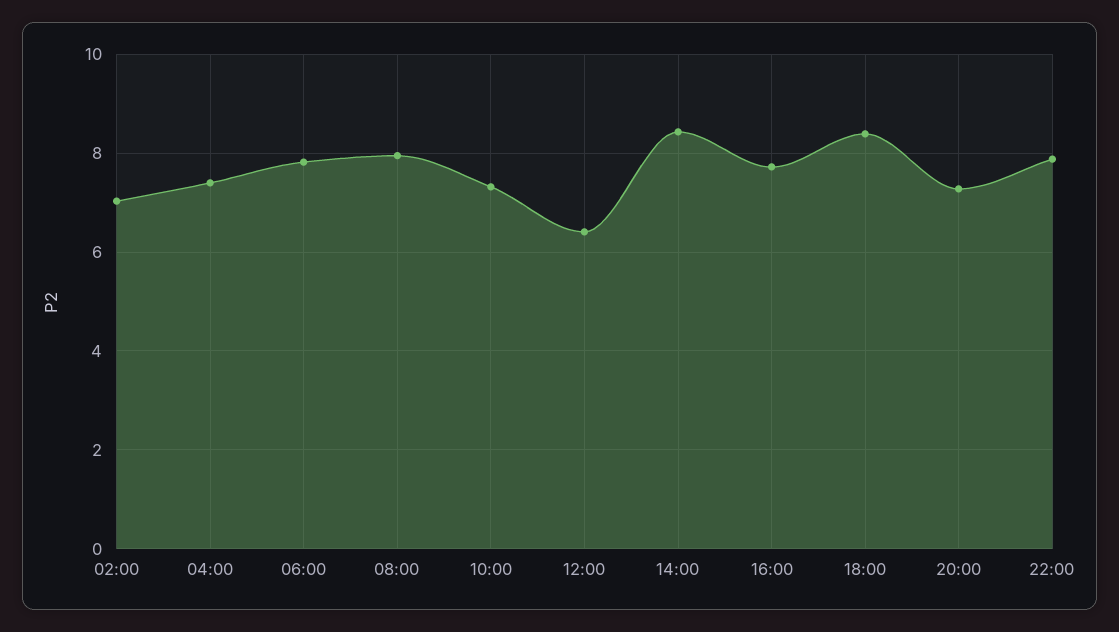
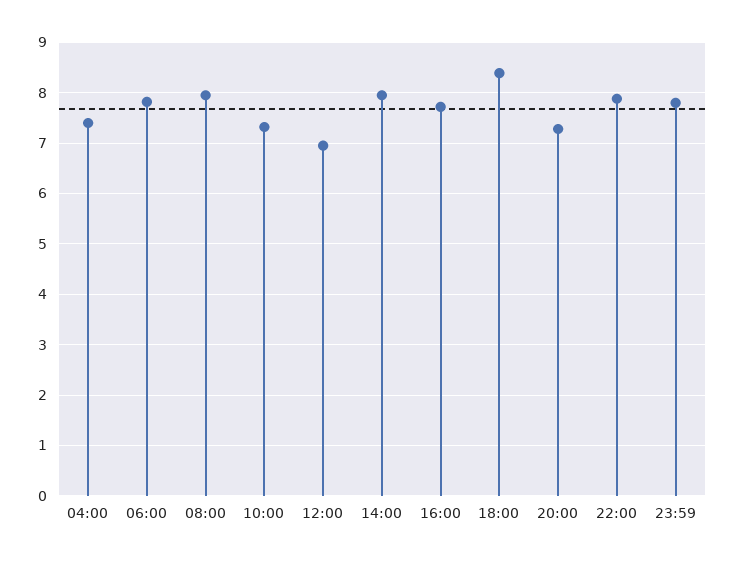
02:00: 7 -> none
12:00: 6.4 -> 7
14:00: 8.4 -> 8
23:59: none -> 7.8

